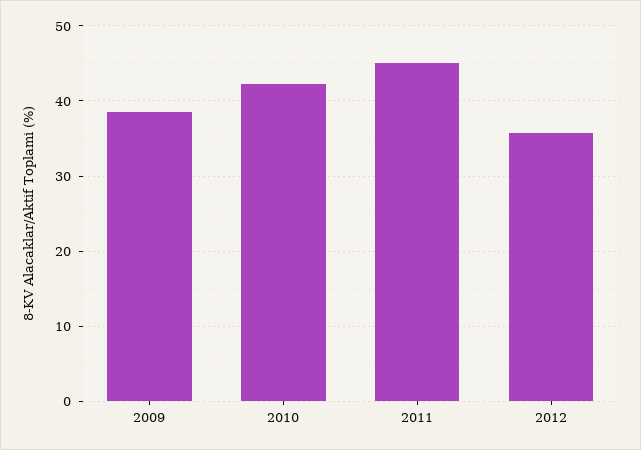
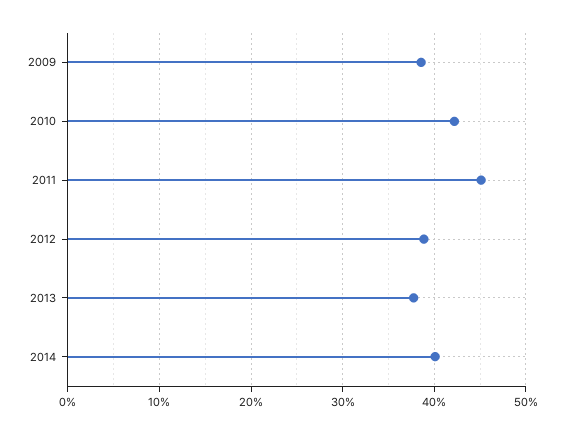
2012: 36 -> 39
2013: none -> 38
2014: none -> 40

